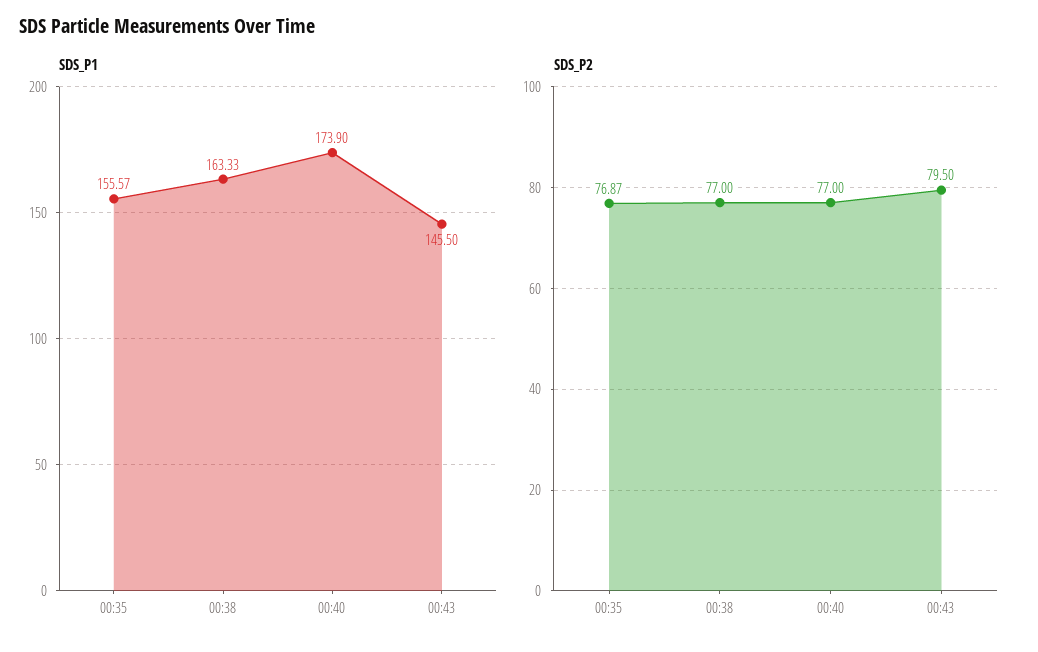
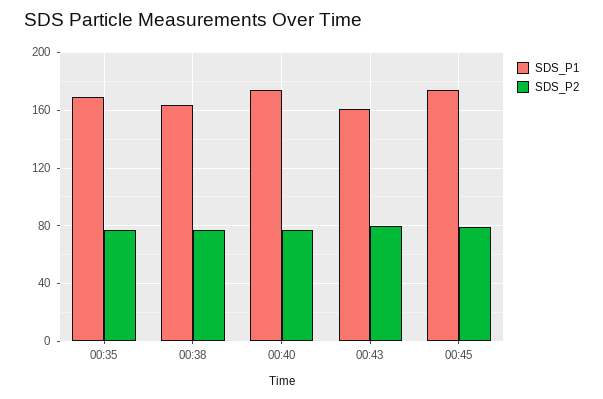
SDS_P1, 00:35: 155.57 -> 170
SDS_P1, 00:43: 145.5 -> 160
SDS_P1, 00:45: none -> 175
SDS_P2, 00:45: none -> 80

